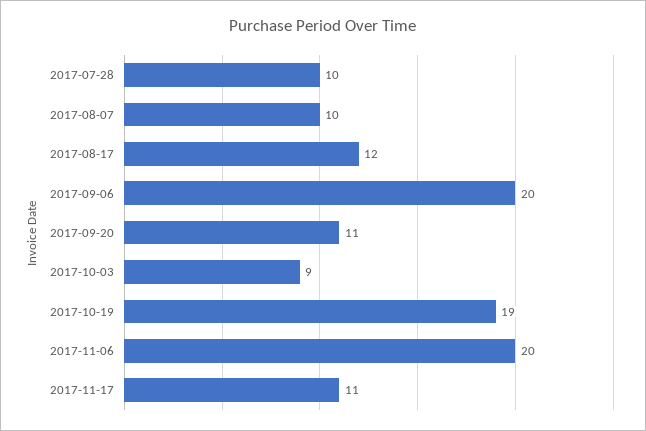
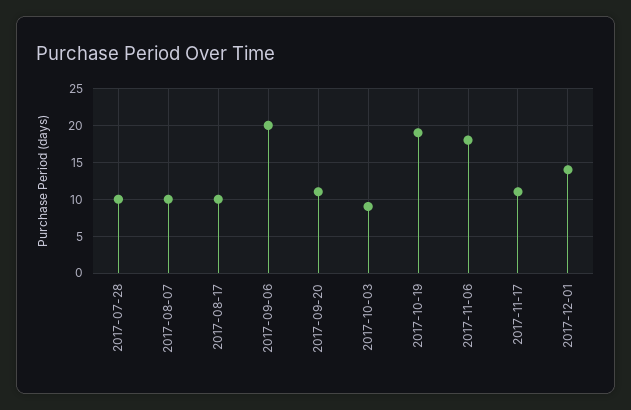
2017-08-17: 12 -> 10
2017-11-06: 20 -> 18
2017-12-01: none -> 14

